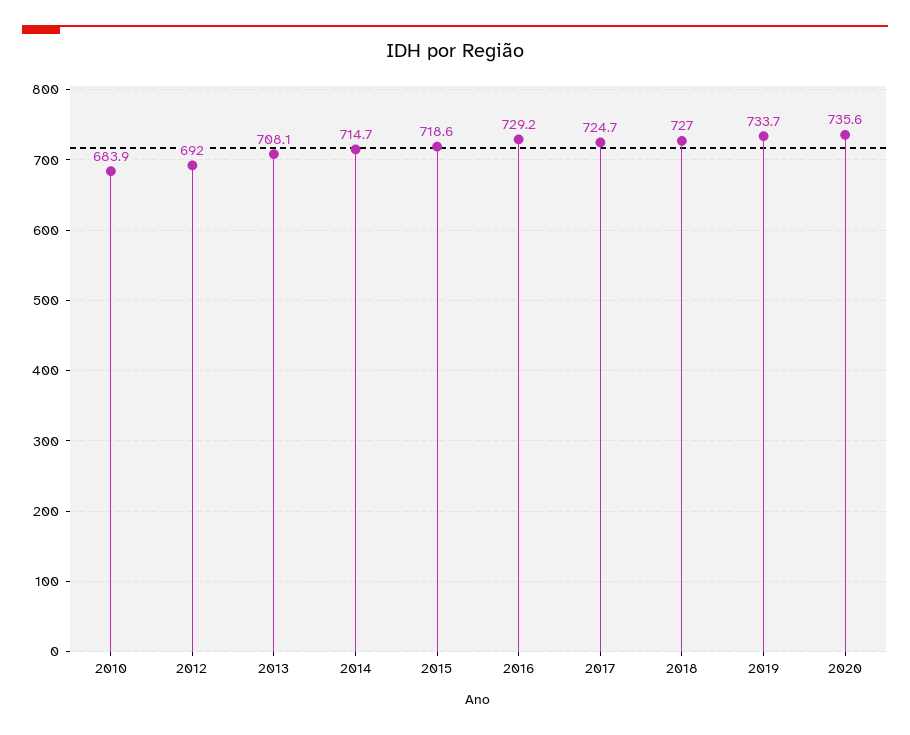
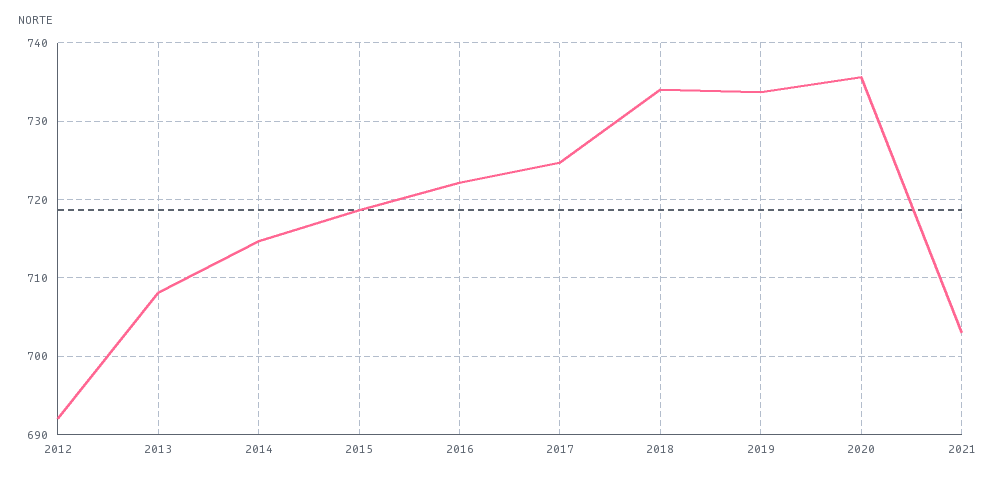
2010: 683.9 -> none
2016: 729.2 -> 722
2018: 727 -> 734
2021: none -> 703

